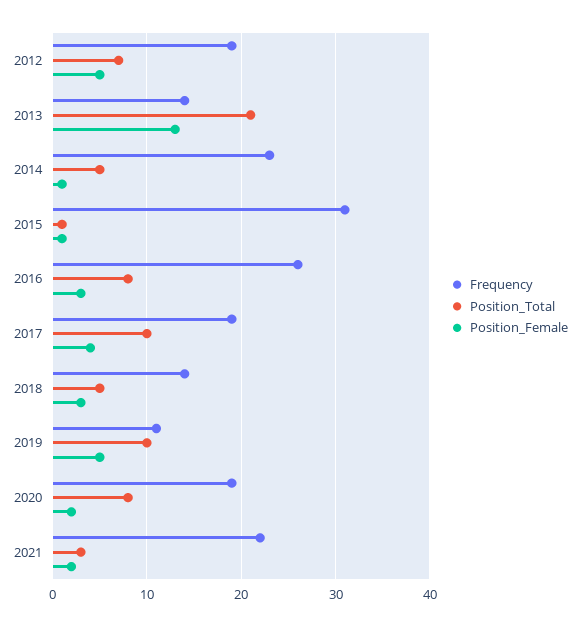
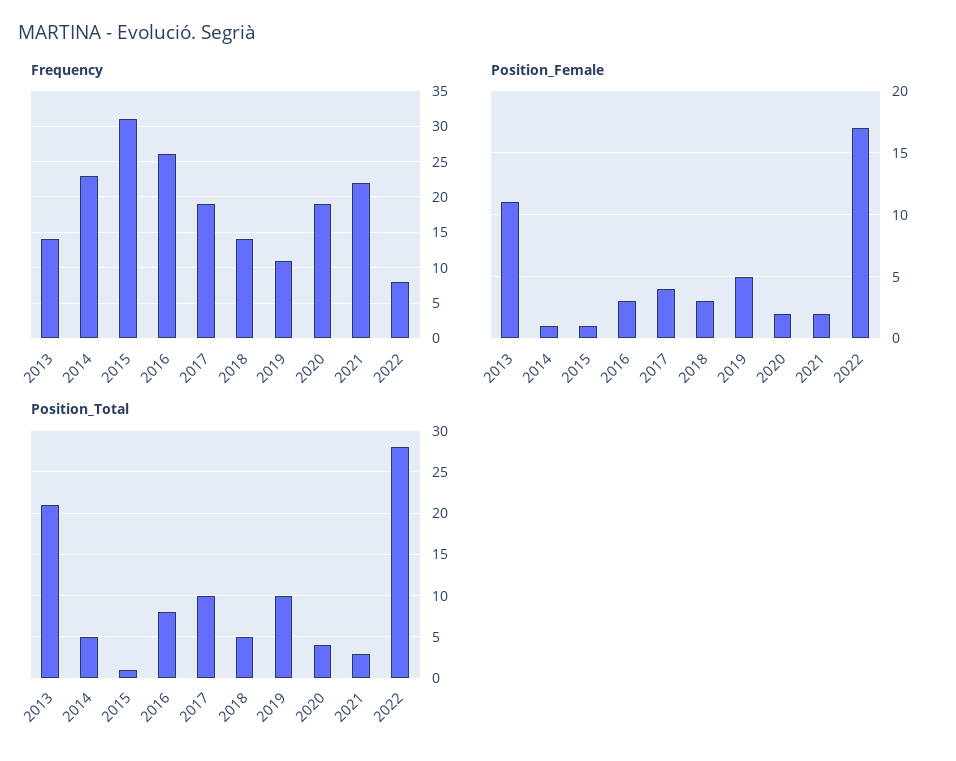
Frequency, 2012: 19 -> none
Position_Total, 2012: 7 -> none
Position_Female, 2012: 5 -> none
Position_Female, 2013: 13 -> 11
Position_Total, 2020: 8 -> 4
Frequency, 2022: none -> 8
Position_Female, 2022: none -> 17
Position_Total, 2022: none -> 28

